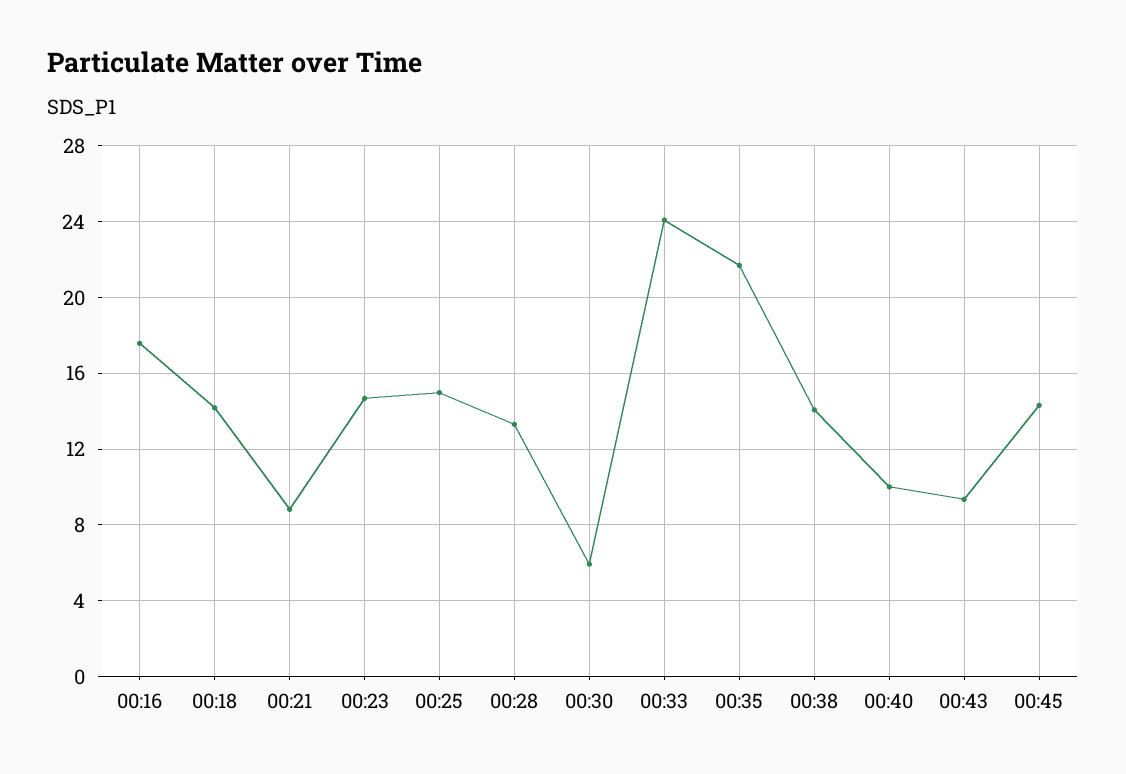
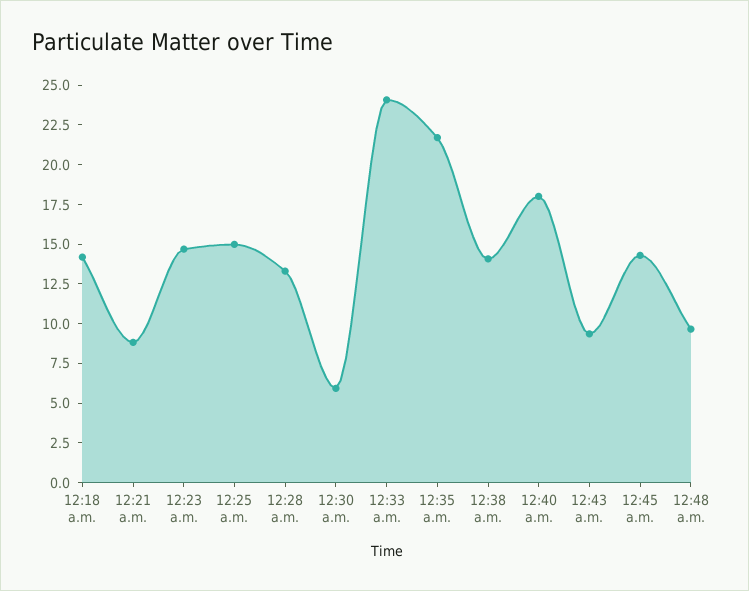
00:16: 17.5 -> none
00:40: 10 -> 17.5
12:48 a.m.: none -> 10

